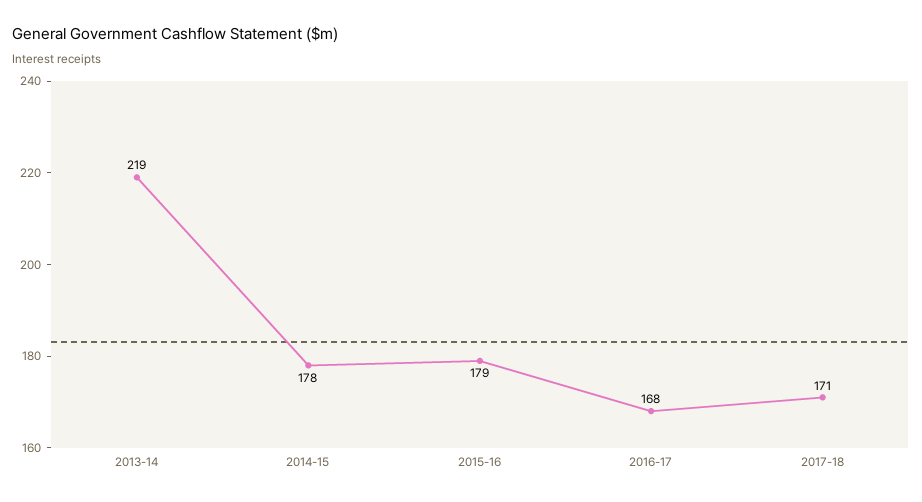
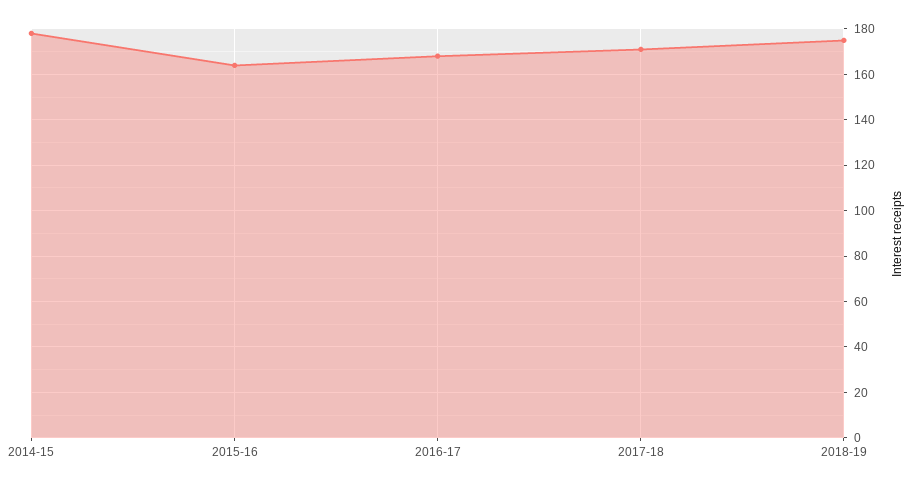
2013-14: 219 -> none
2015-16: 179 -> 165
2018-19: none -> 175

